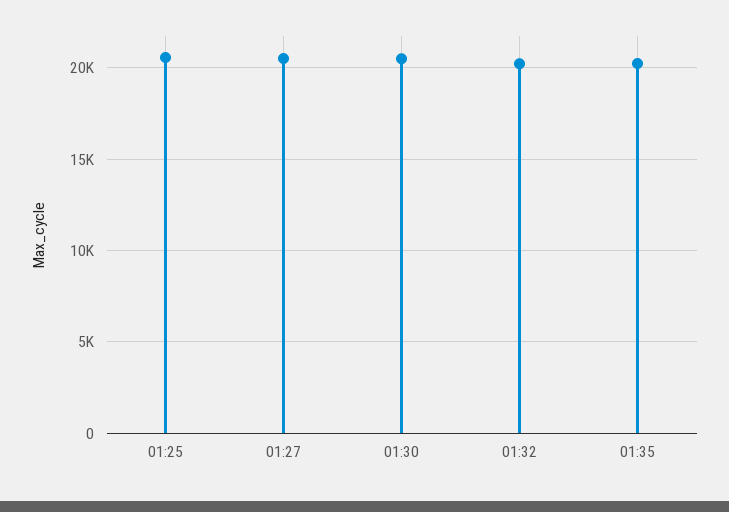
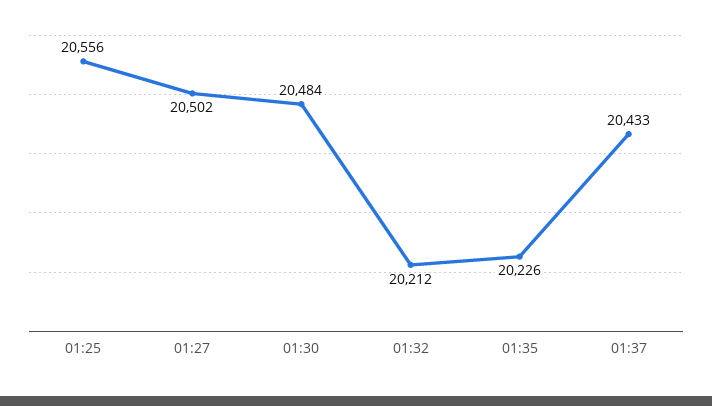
01:37: none -> 20433

